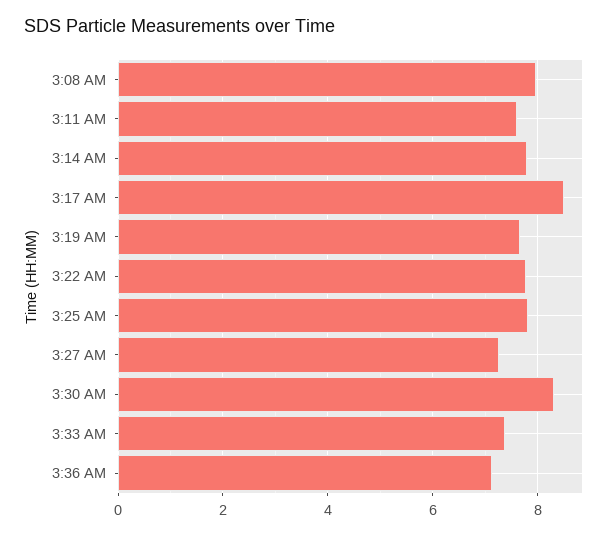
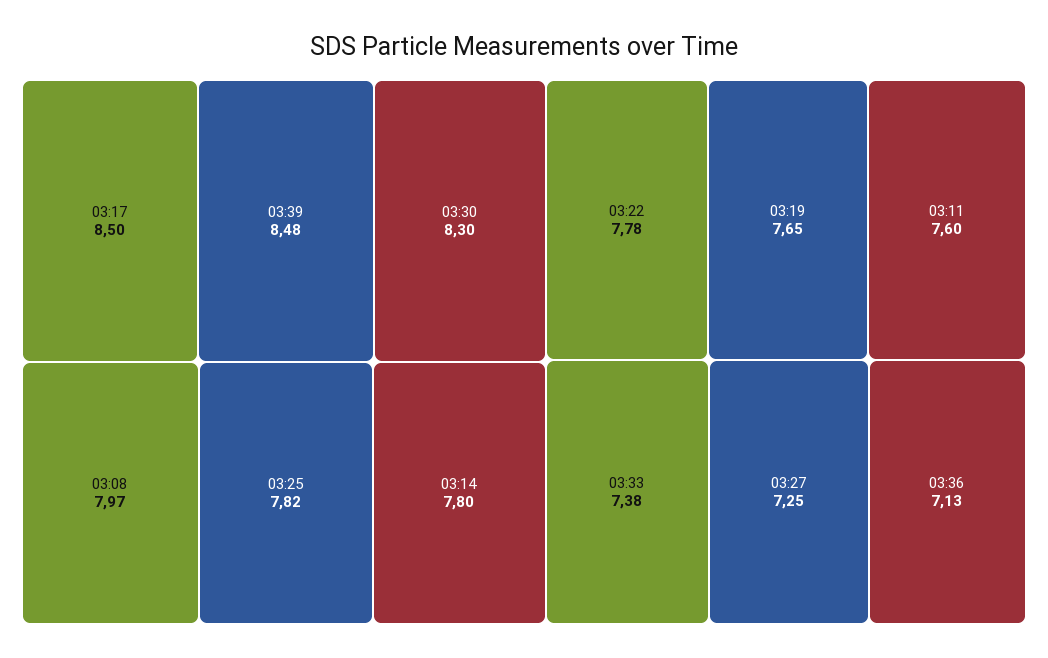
03:39: none -> 8.48

